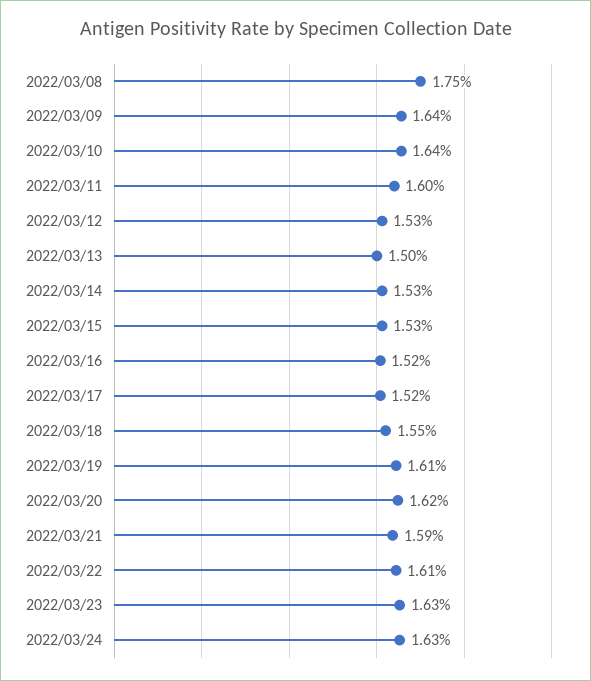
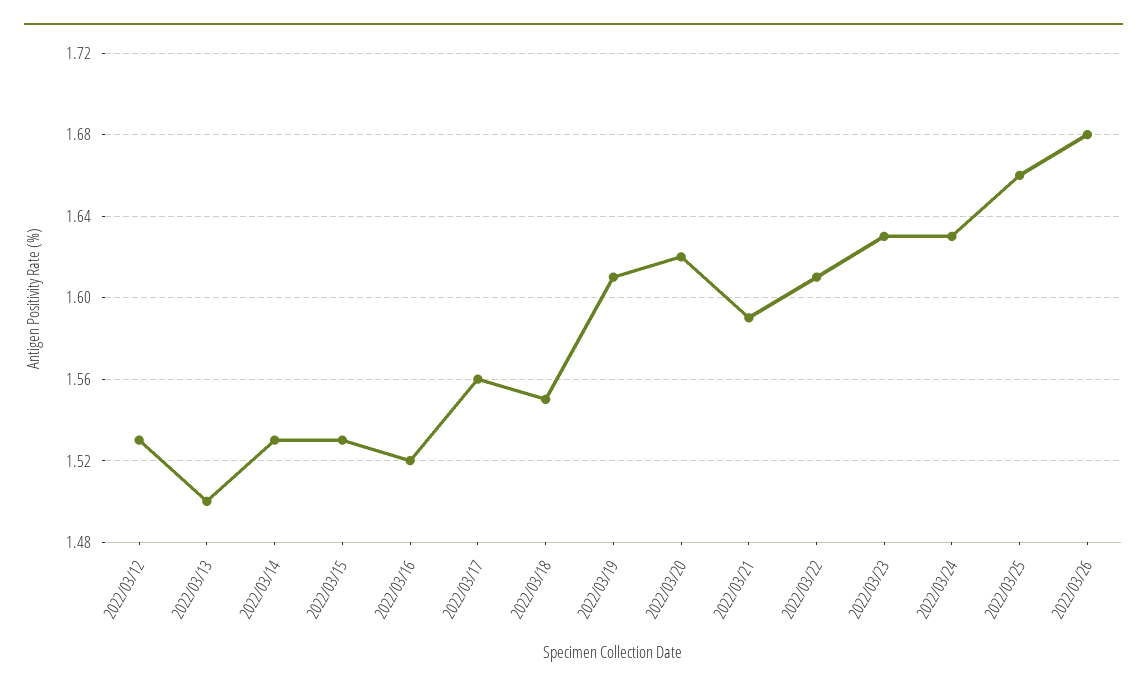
2022/03/08: 1.75 -> none
2022/03/09: 1.64 -> none
2022/03/10: 1.64 -> none
2022/03/11: 1.6 -> none
2022/03/17: 1.52 -> 1.56
2022/03/25: none -> 1.66
2022/03/26: none -> 1.68

